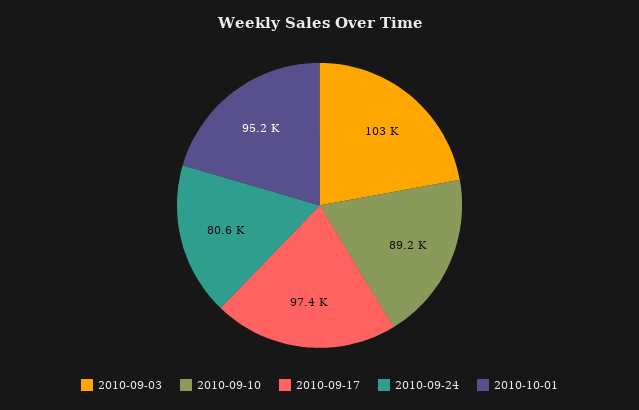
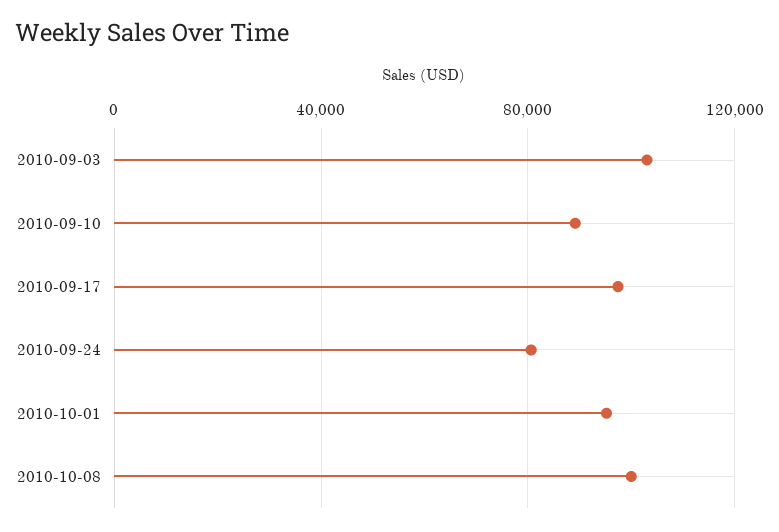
2010-10-08: none -> 100000

